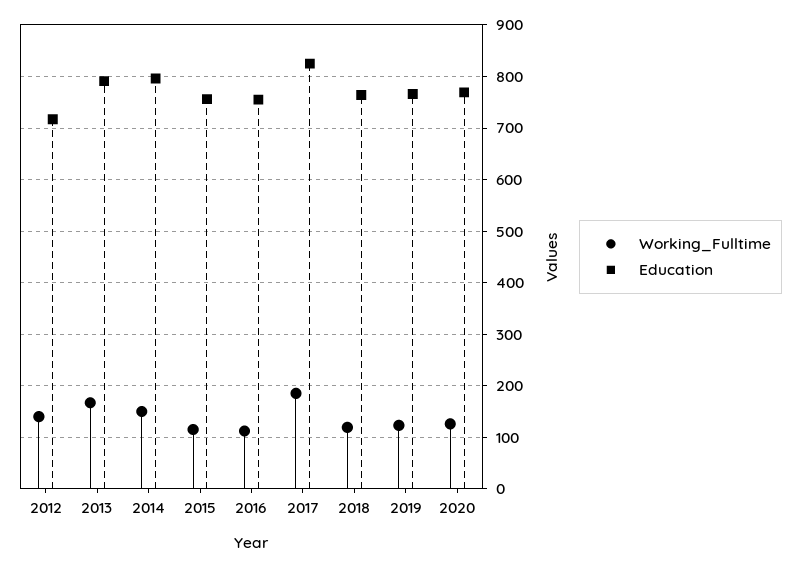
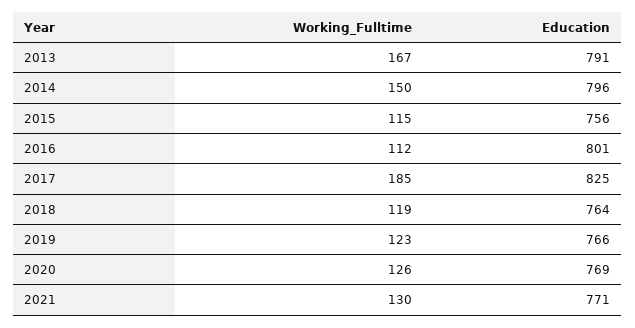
Working_Fulltime, 2012: 140 -> none
Education, 2012: 720 -> none
Education, 2016: 760 -> 801
Working_Fulltime, 2021: none -> 130
Education, 2021: none -> 771

